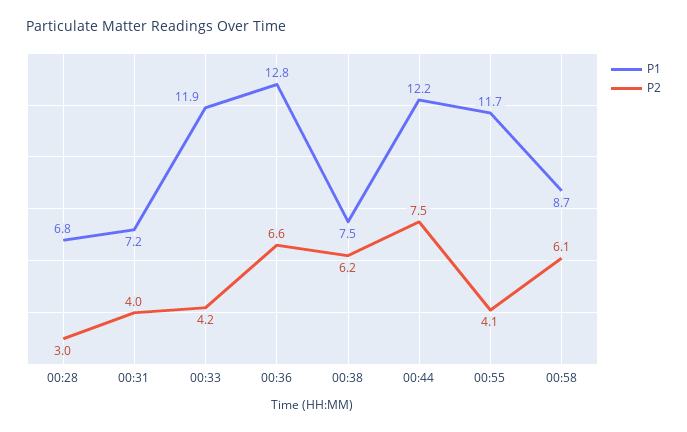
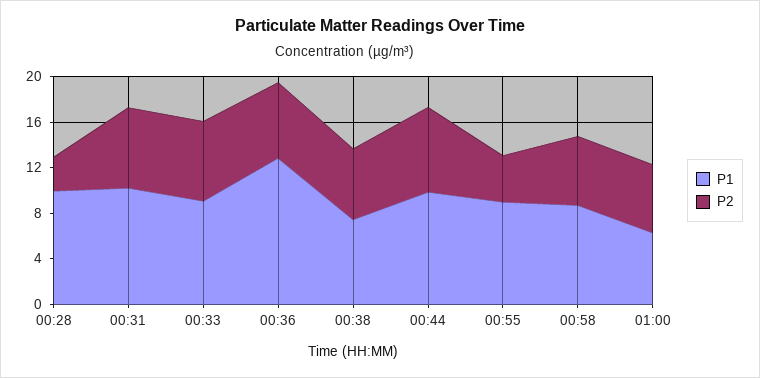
P1, 00:28: 6.8 -> 10
P1, 00:31: 7.2 -> 10
P2, 00:31: 4 -> 7
P1, 00:33: 11.9 -> 9
P2, 00:33: 4.2 -> 7
P1, 00:44: 12.2 -> 10
P1, 00:55: 11.7 -> 9
P1, 01:00: none -> 6
P2, 01:00: none -> 6

